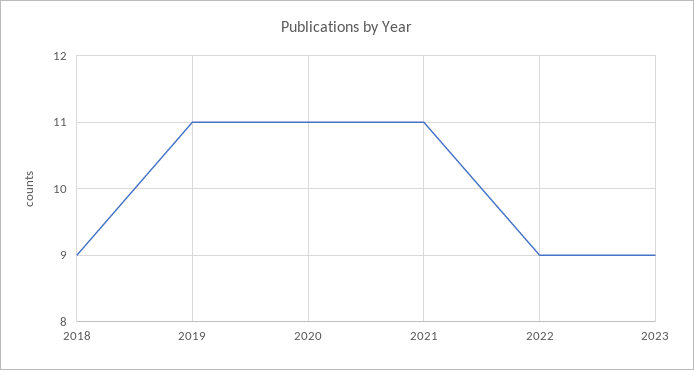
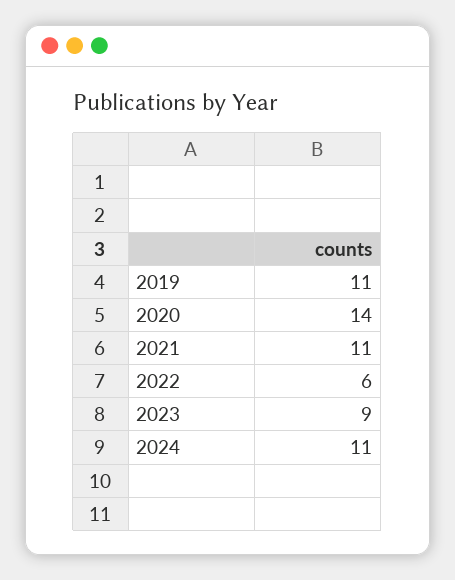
2018: 9 -> none
2020: 11 -> 14
2022: 9 -> 6
2024: none -> 11

